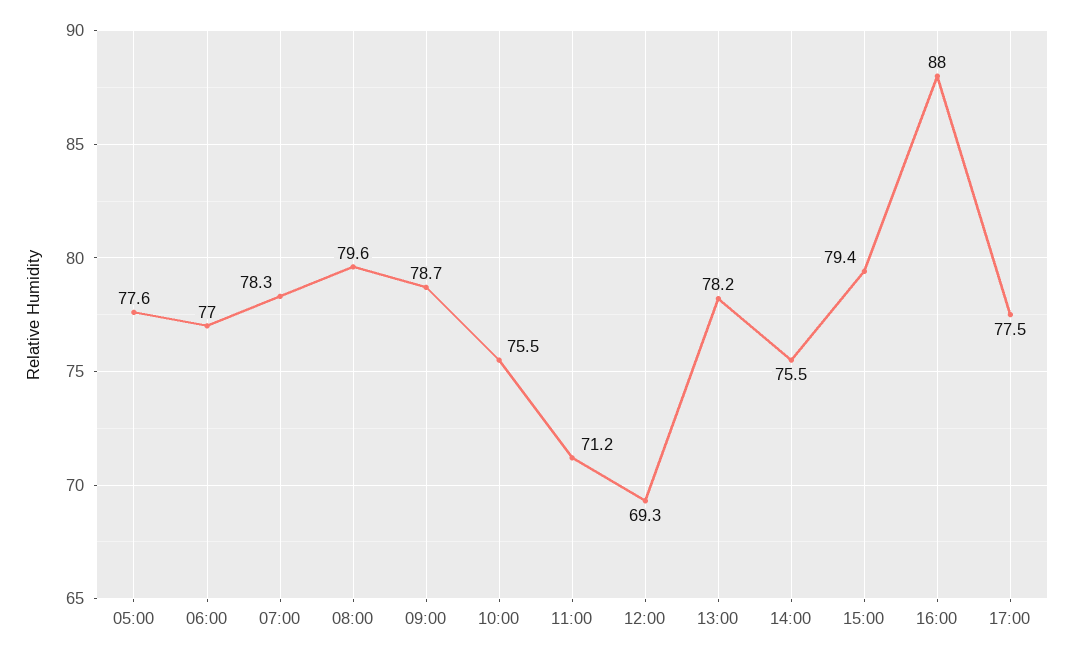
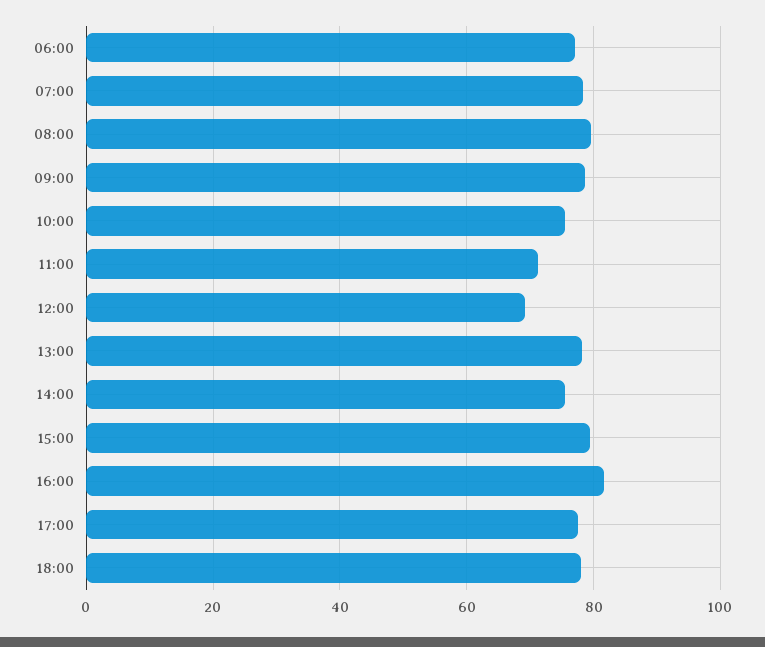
05:00: 77.6 -> none
16:00: 88 -> 82
18:00: none -> 78

